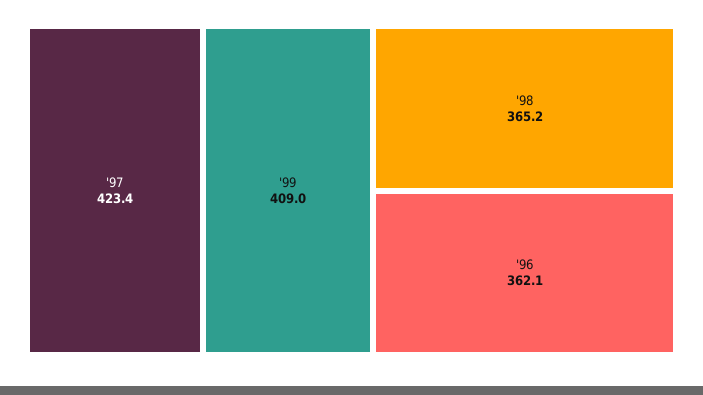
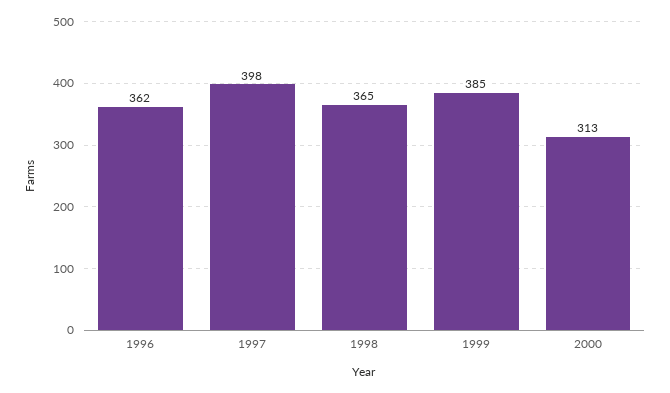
'97: 423.4 -> 398
'99: 409 -> 385
2000: none -> 313

